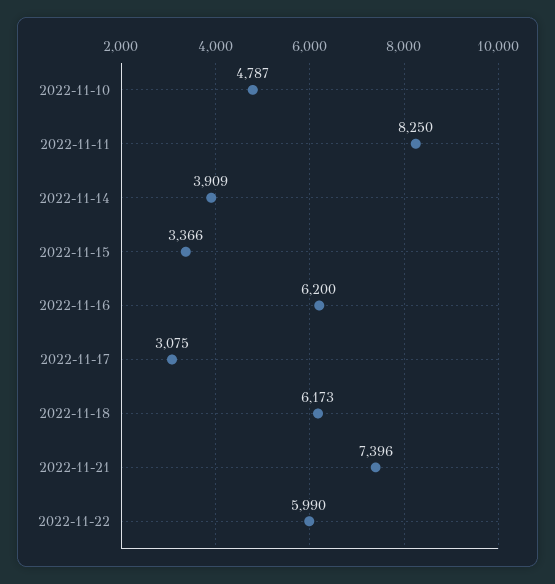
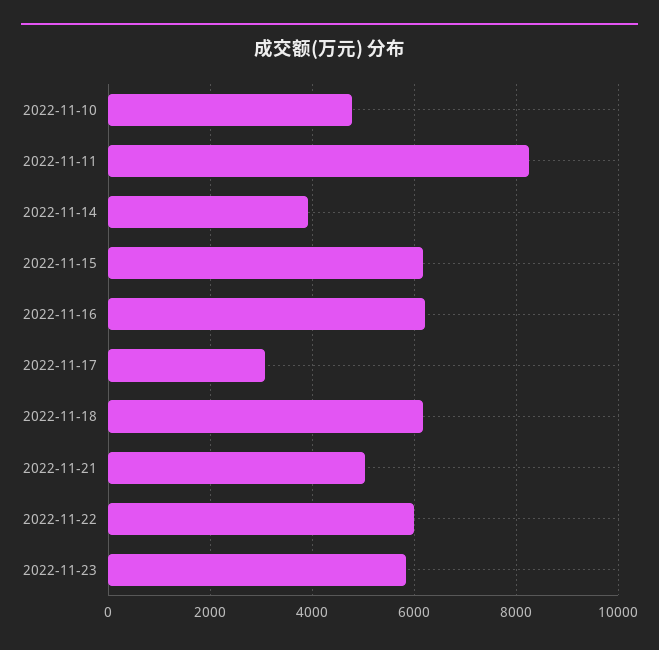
2022-11-15: 3366 -> 6200
2022-11-21: 7396 -> 5000
2022-11-23: none -> 5800

